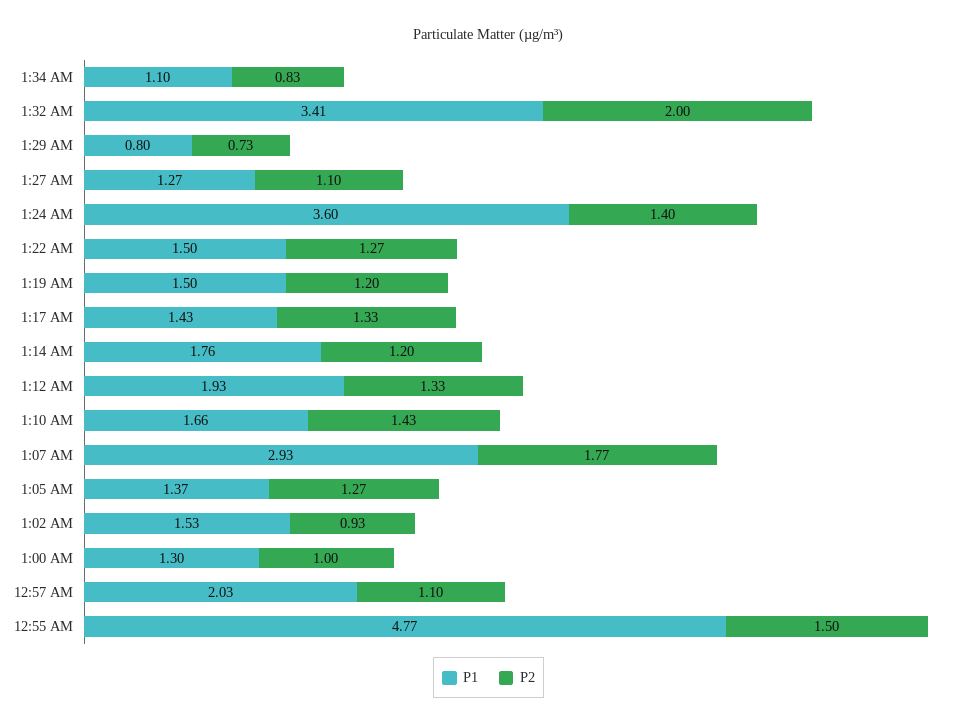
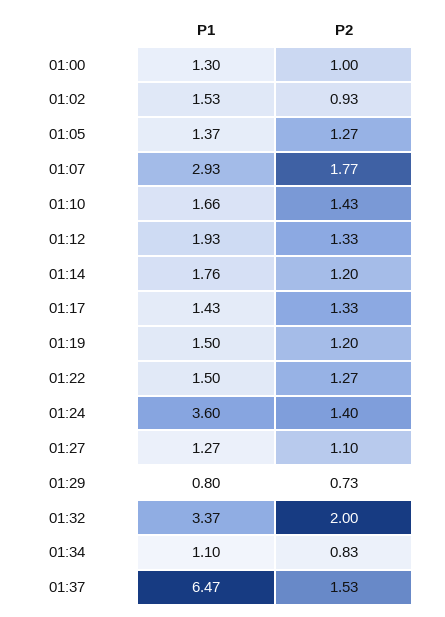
P1, 1:32 AM: 3.41 -> 3.37
P1, 12:57 AM: 2.03 -> none
P2, 12:57 AM: 1.1 -> none
P1, 12:55 AM: 4.77 -> none
P2, 12:55 AM: 1.5 -> none
P1, 01:37: none -> 6.47
P2, 01:37: none -> 1.53

